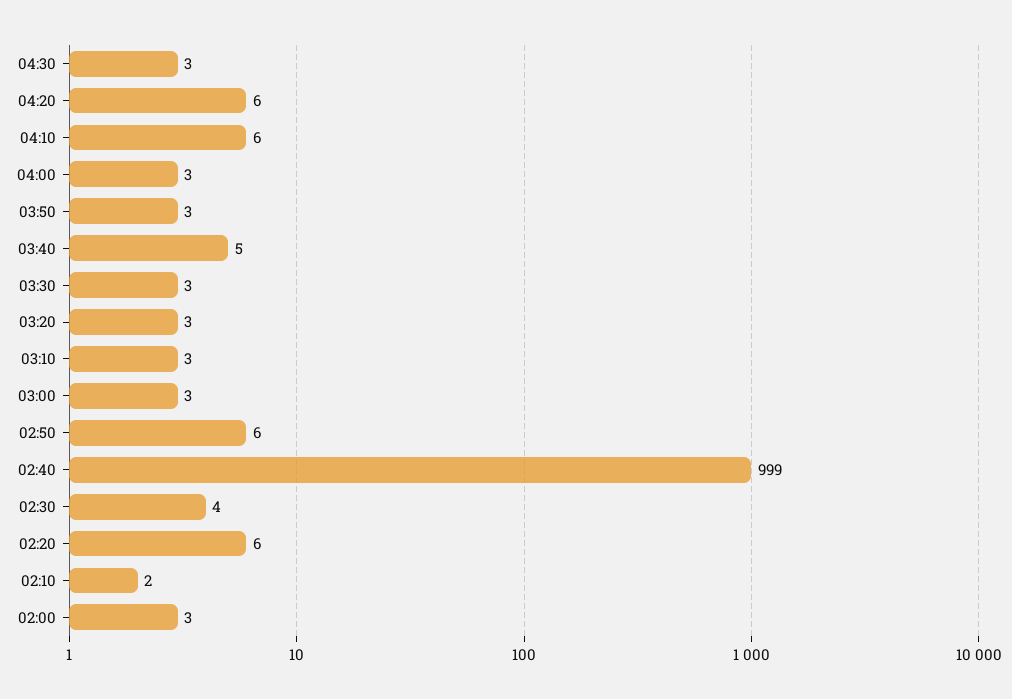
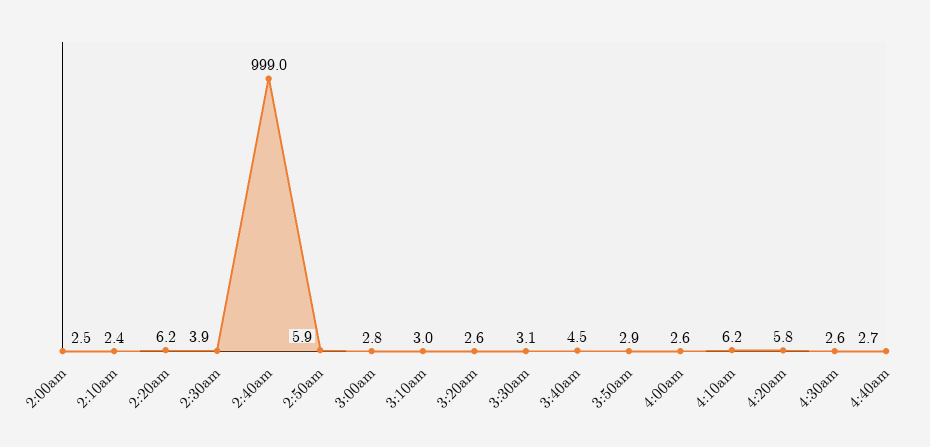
4:40am: none -> 2.7

